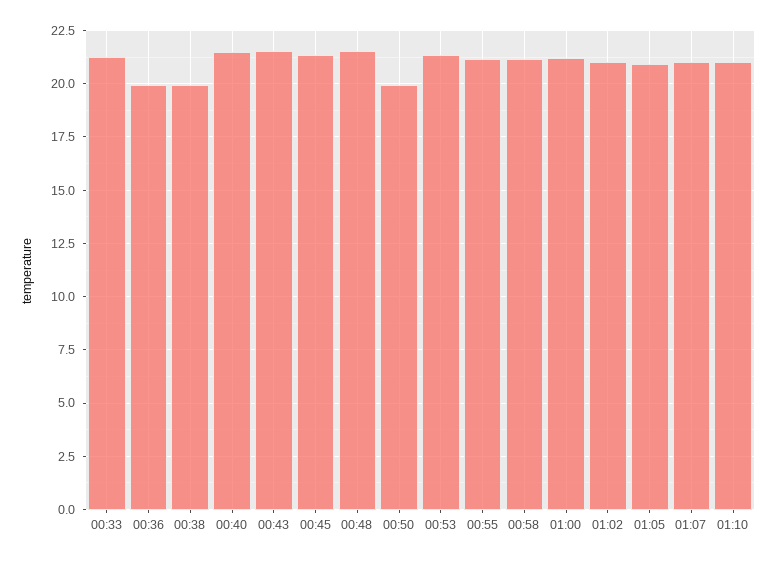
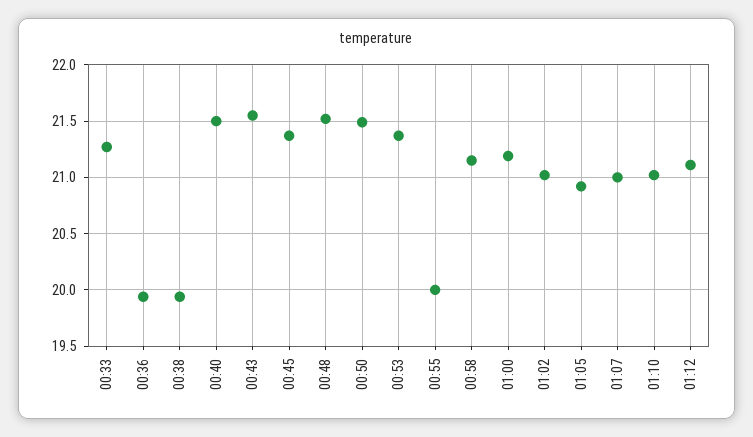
00:50: 20 -> 21.5
00:55: 21 -> 20
01:12: none -> 21.1

